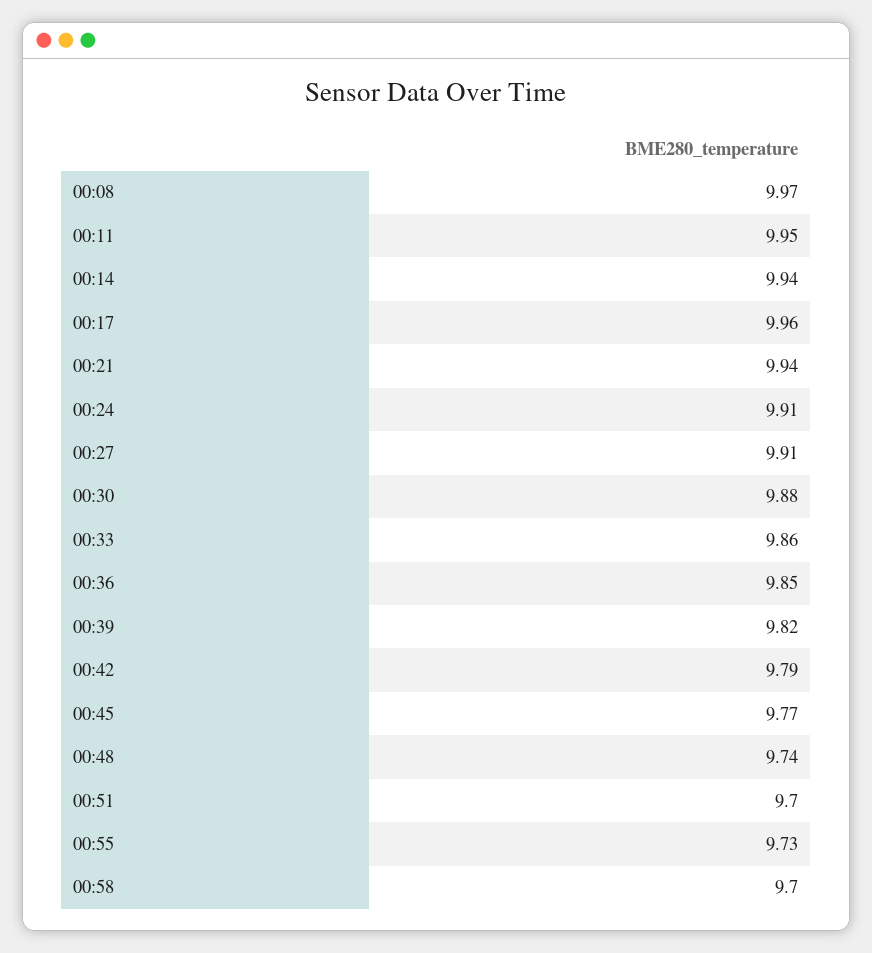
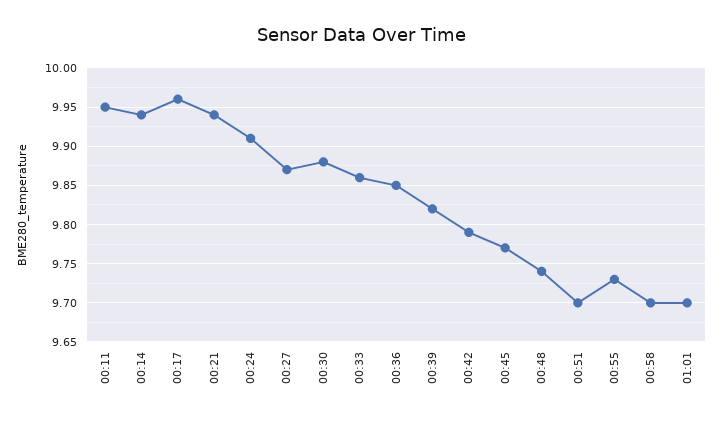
00:08: 9.97 -> none
00:27: 9.91 -> 9.87
01:01: none -> 9.7

